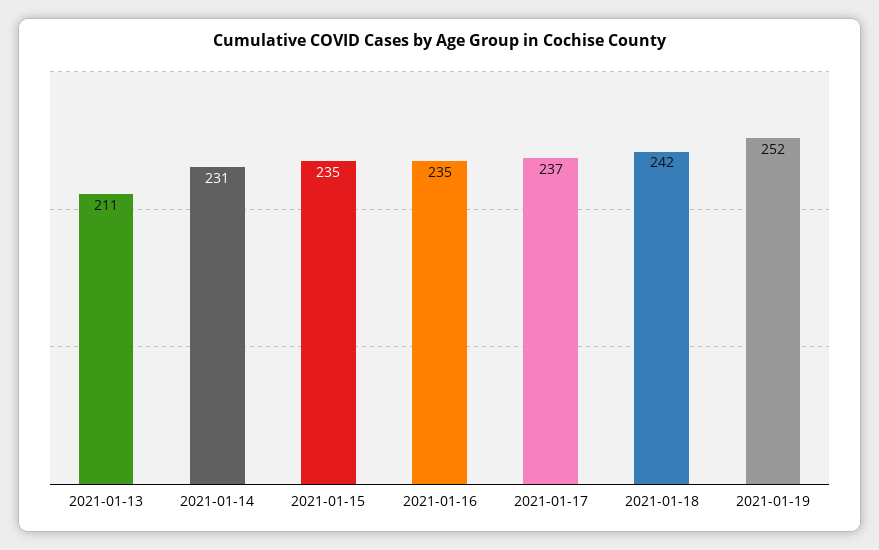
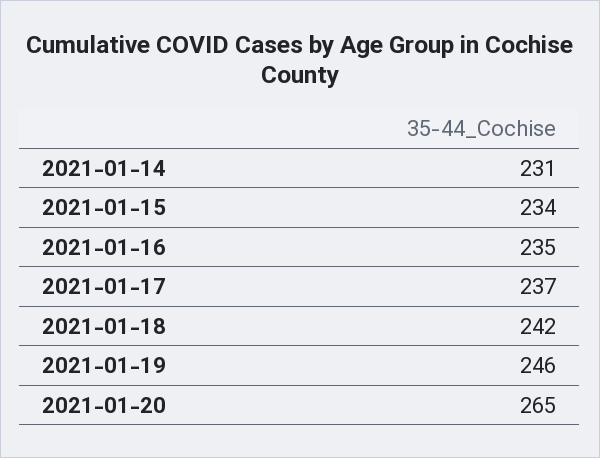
2021-01-13: 211 -> none
2021-01-15: 235 -> 234
2021-01-19: 252 -> 246
2021-01-20: none -> 265

